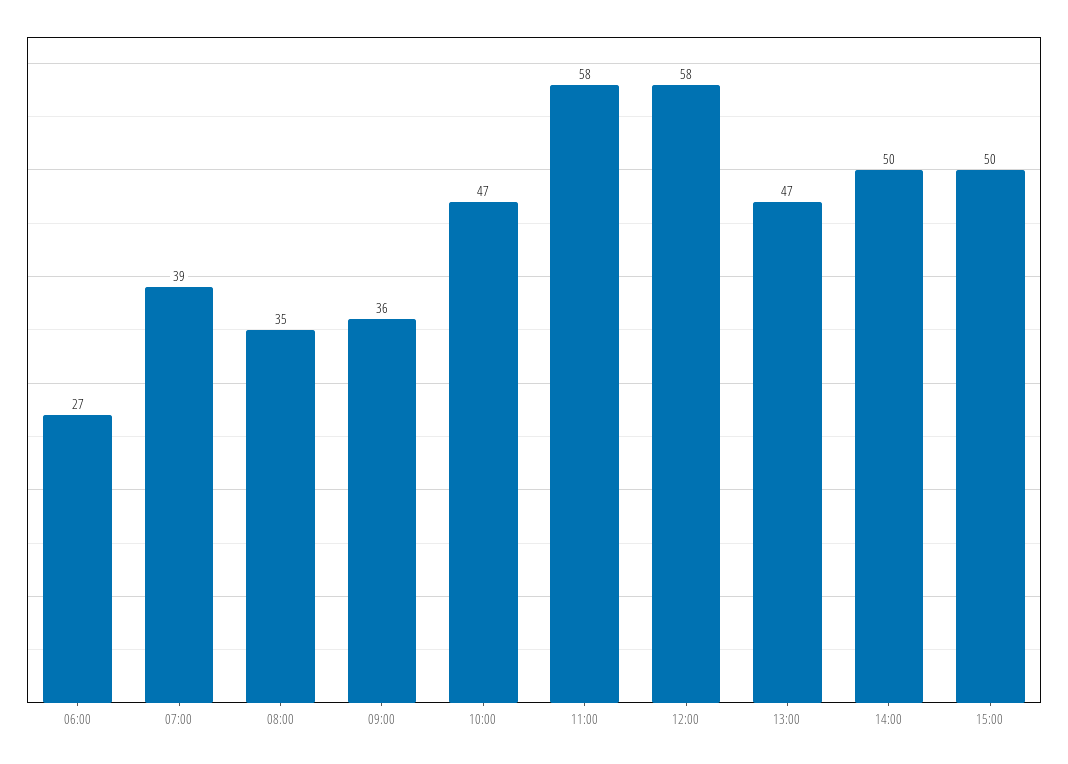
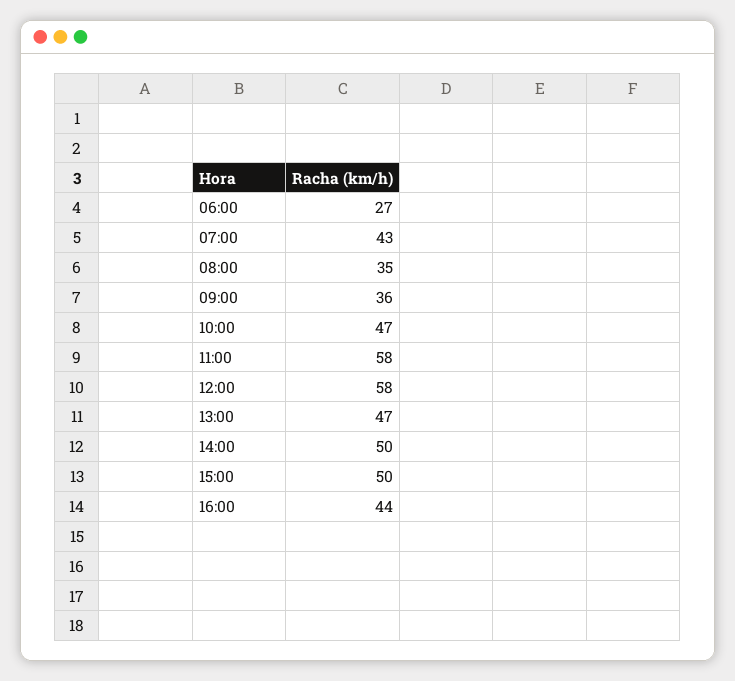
07:00: 39 -> 43
16:00: none -> 44

